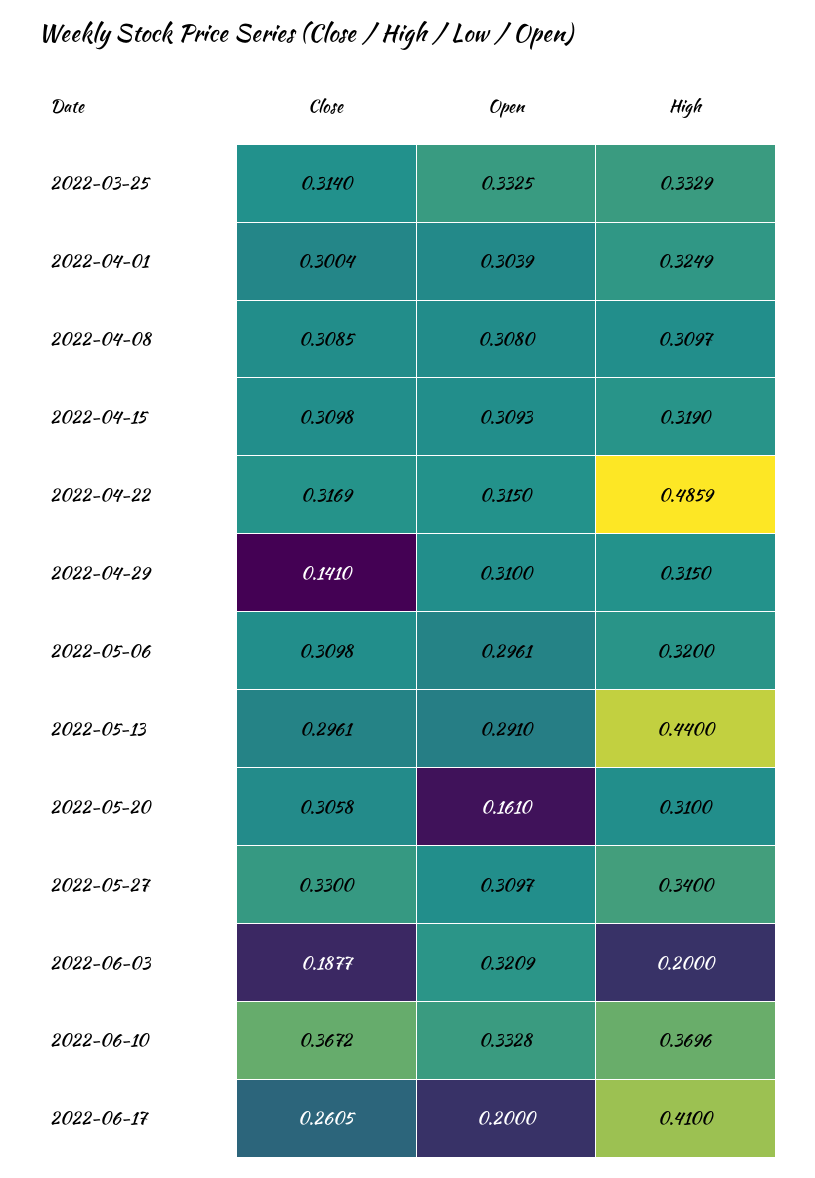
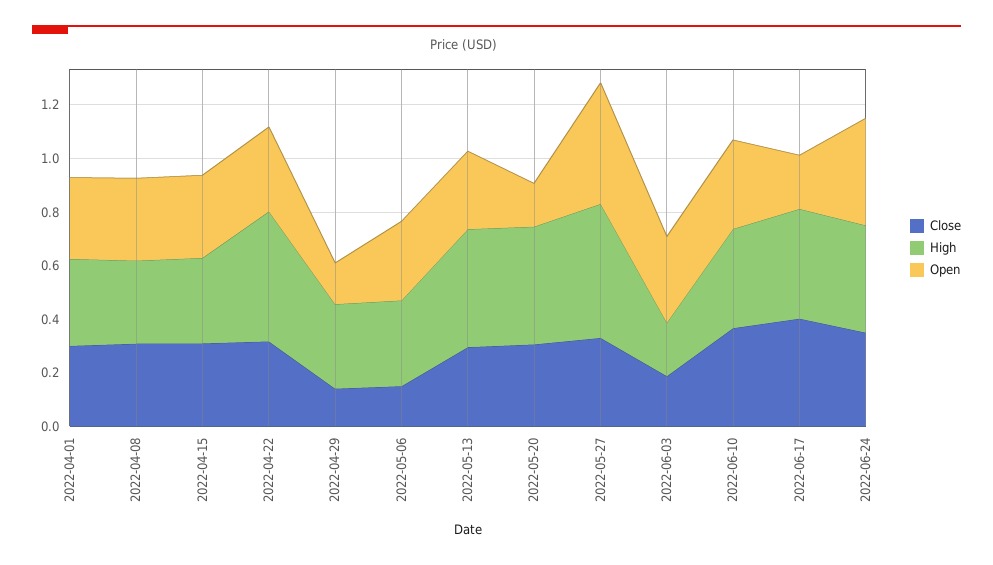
Close, 2022-03-25: 0.314 -> none
Open, 2022-03-25: 0.3325 -> none
High, 2022-03-25: 0.3329 -> none
Open, 2022-04-29: 0.31 -> 0.15
Close, 2022-05-06: 0.3098 -> 0.15
High, 2022-05-20: 0.31 -> 0.45
Open, 2022-05-27: 0.3097 -> 0.45
High, 2022-05-27: 0.34 -> 0.5
Close, 2022-06-17: 0.2605 -> 0.4
Close, 2022-06-24: none -> 0.35
High, 2022-06-24: none -> 0.4
Open, 2022-06-24: none -> 0.4

